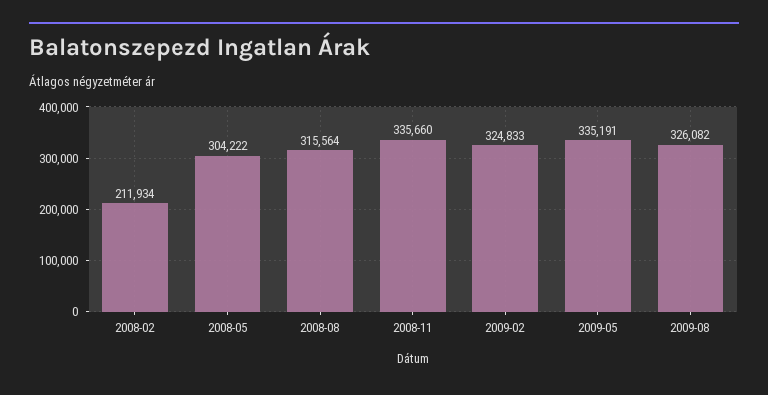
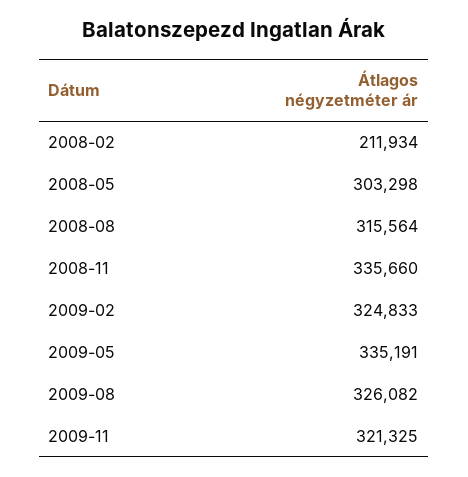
2008-05: 304222 -> 303298
2009-11: none -> 321325

